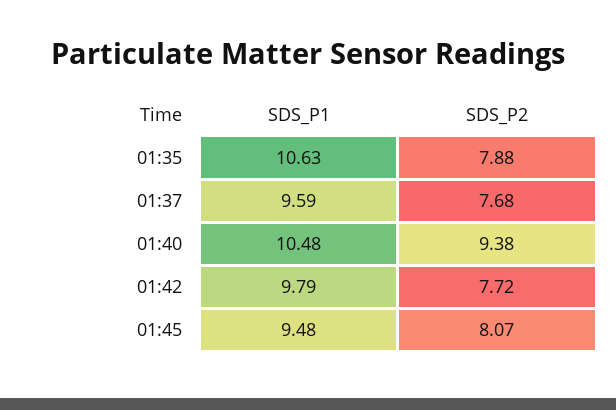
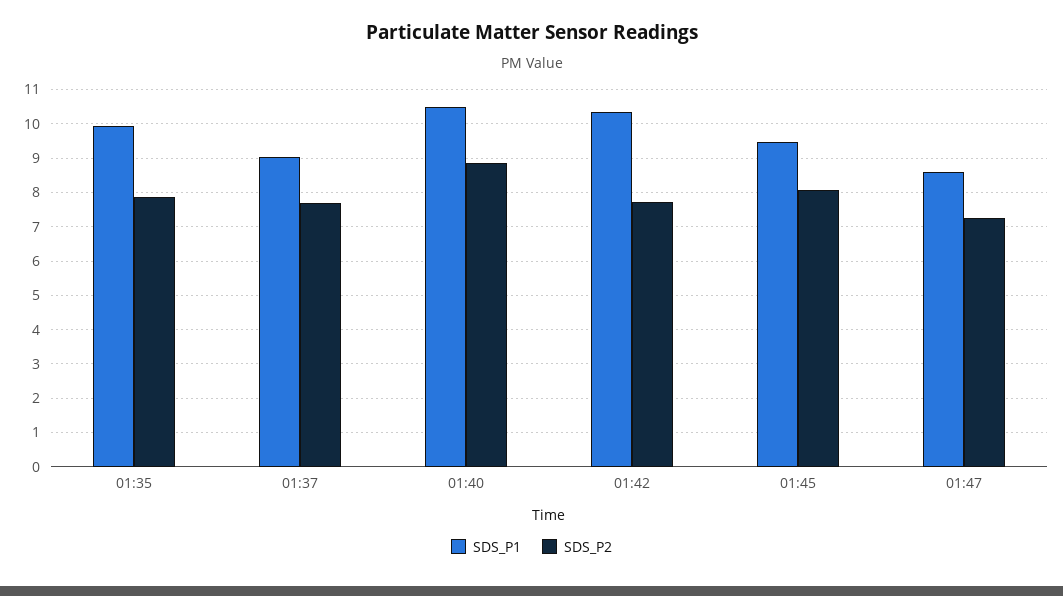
SDS_P1, 01:35: 10.63 -> 10
SDS_P1, 01:37: 9.59 -> 9
SDS_P2, 01:40: 9.38 -> 8.8
SDS_P1, 01:42: 9.79 -> 10.4
SDS_P1, 01:47: none -> 8.6
SDS_P2, 01:47: none -> 7.2

